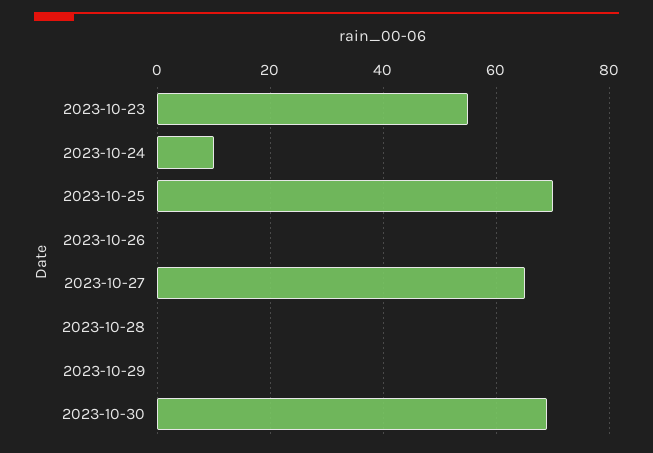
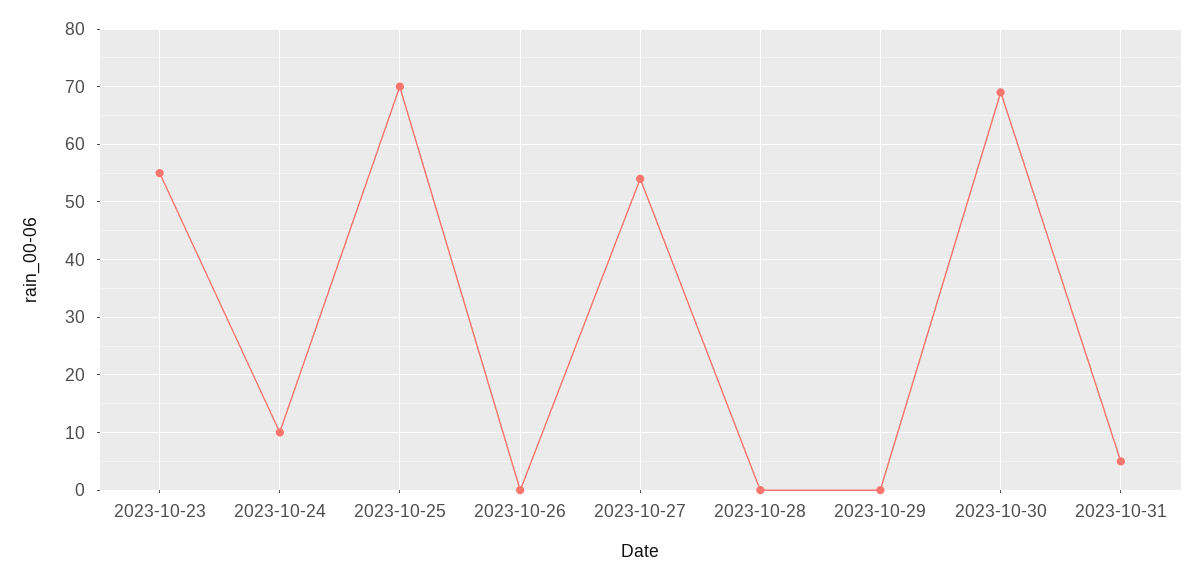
2023-10-27: 65 -> 55
2023-10-31: none -> 5

